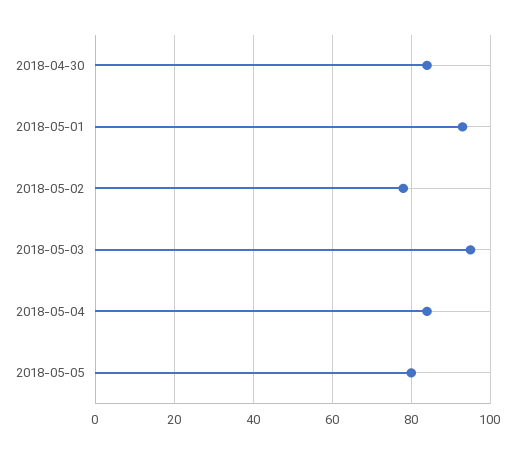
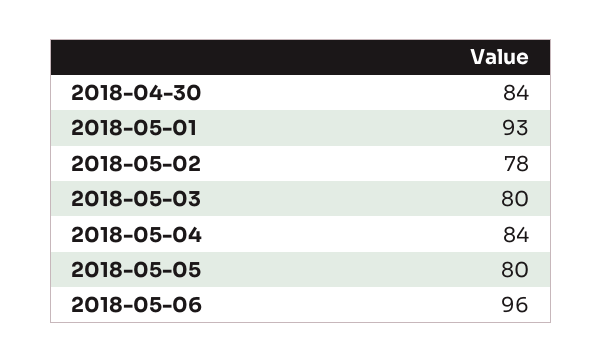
2018-05-03: 95 -> 80
2018-05-06: none -> 96

